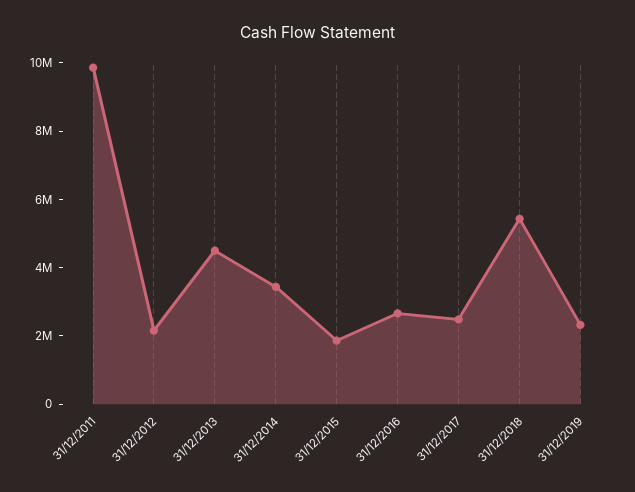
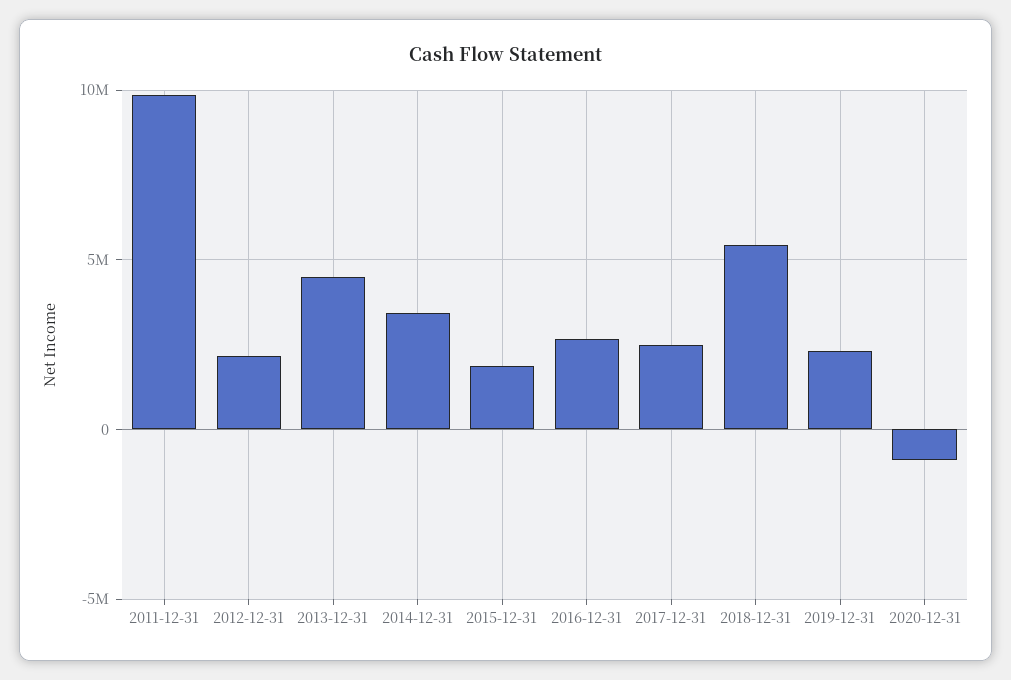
2020-12-31: none -> -1000000

